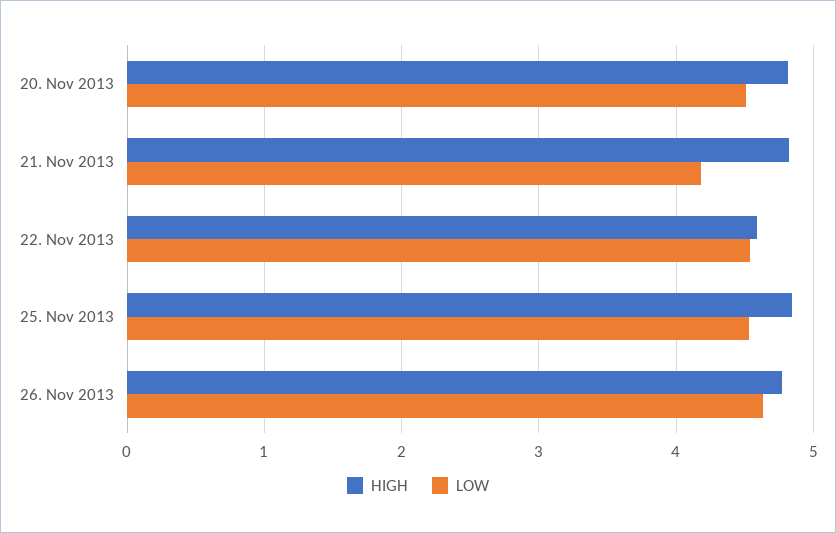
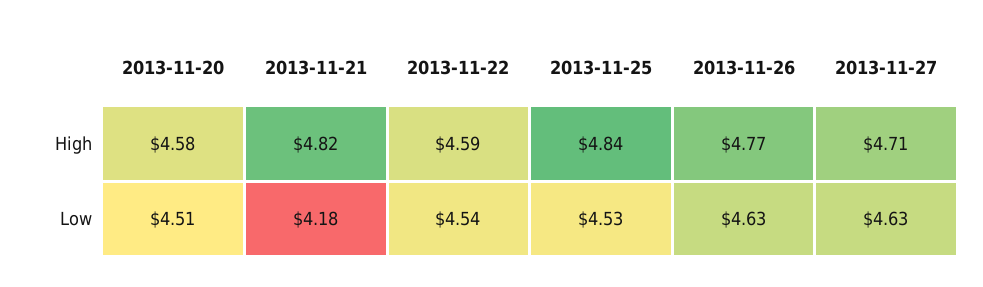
HIGH, 20. Nov 2013: 4.8 -> 4.58
HIGH, 2013-11-27: none -> 4.71
LOW, 2013-11-27: none -> 4.63

